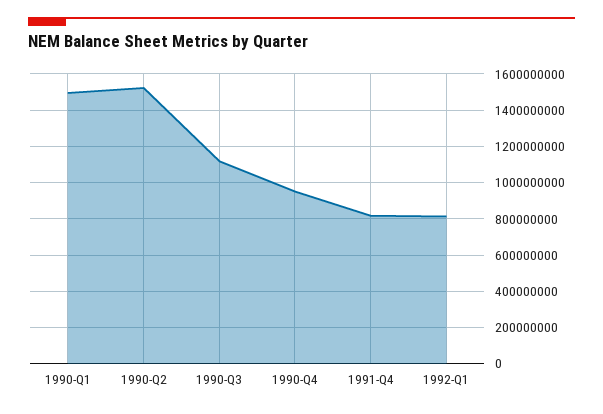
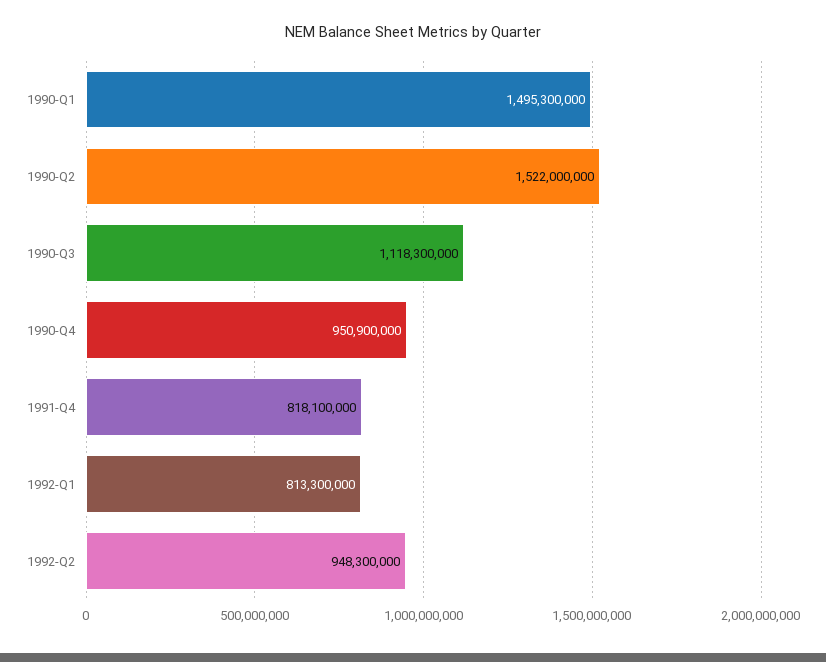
1992-Q2: none -> 948300000

